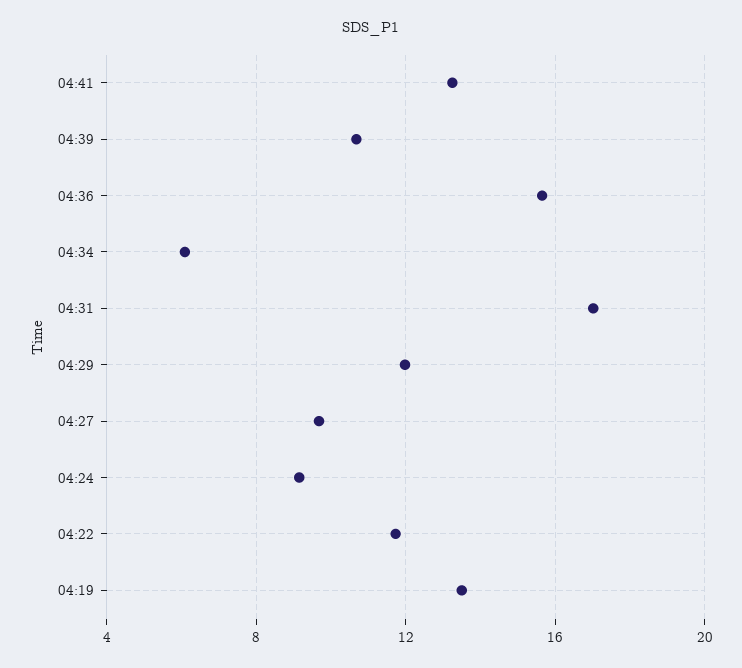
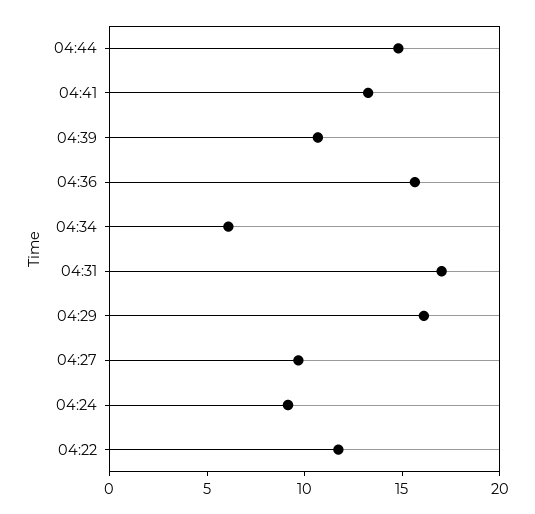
04:29: 12 -> 16
04:19: 13.5 -> none
04:44: none -> 15

